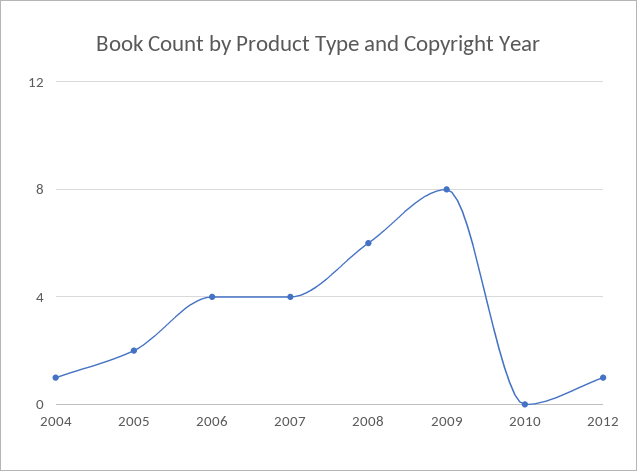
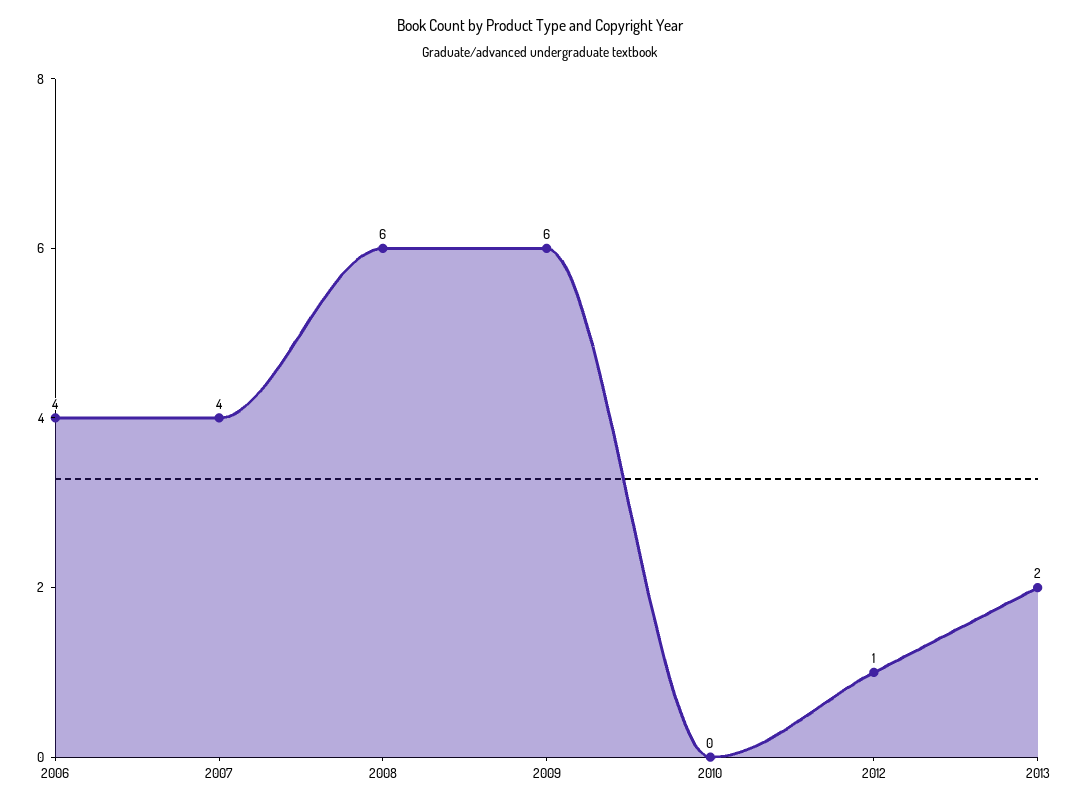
2004: 1 -> none
2005: 2 -> none
2009: 8 -> 6
2013: none -> 2

